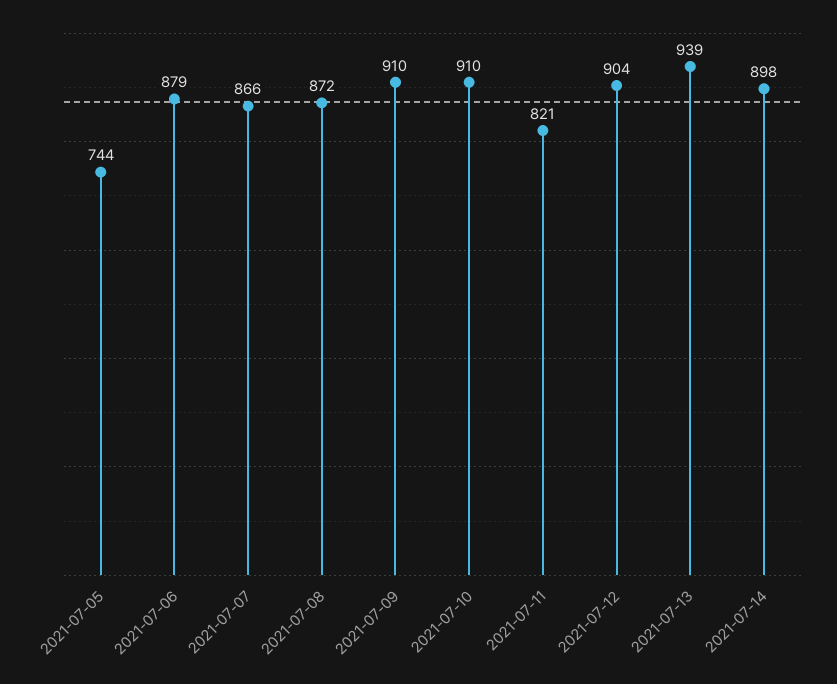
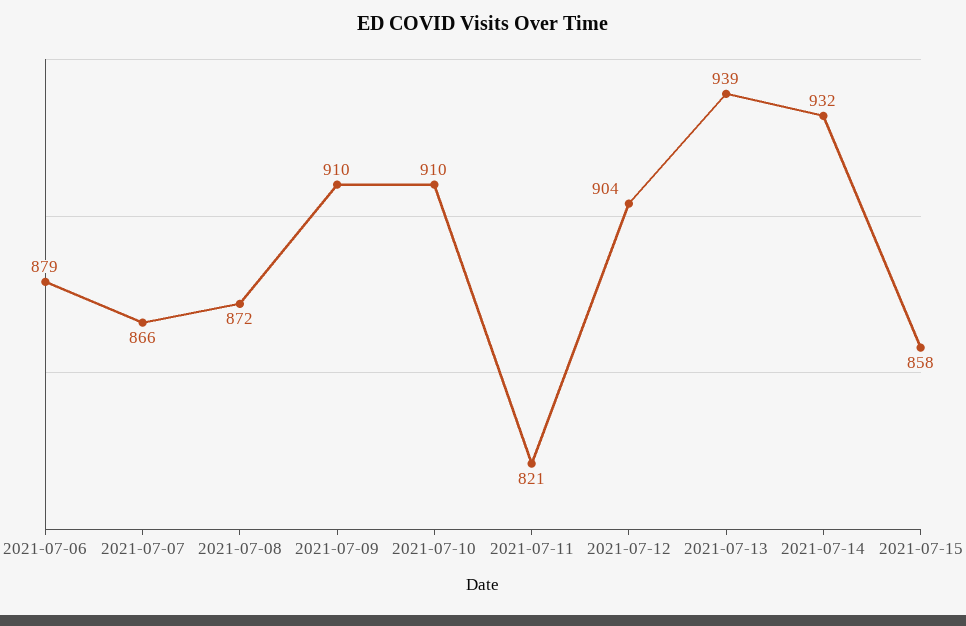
2021-07-05: 744 -> none
2021-07-14: 898 -> 932
2021-07-15: none -> 858

